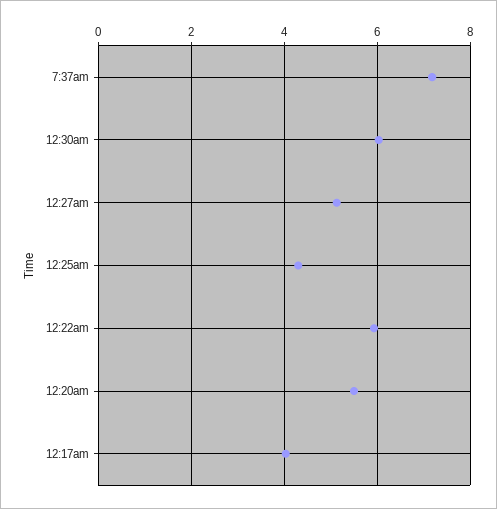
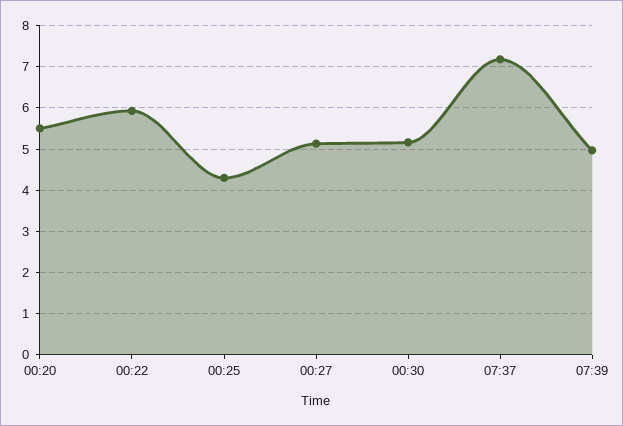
12:30am: 6 -> 5.2
12:17am: 4 -> none
07:39: none -> 5

